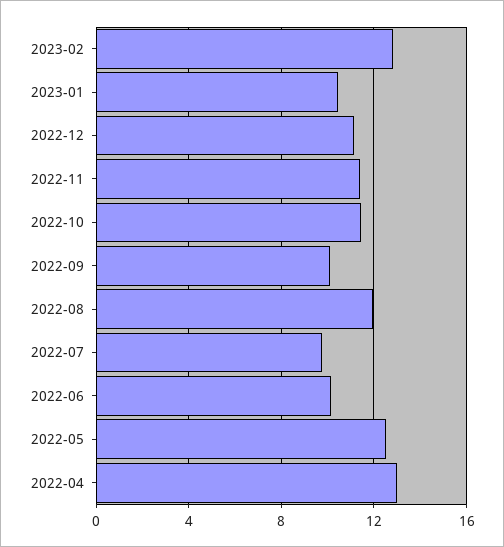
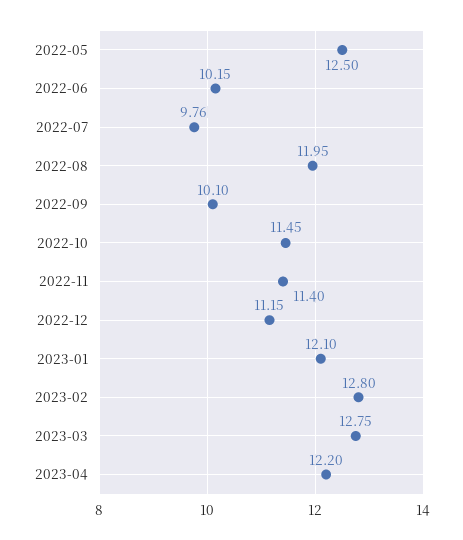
2023-01: 10.5 -> 12.1
2022-04: 13 -> none
2023-03: none -> 12.75
2023-04: none -> 12.2

